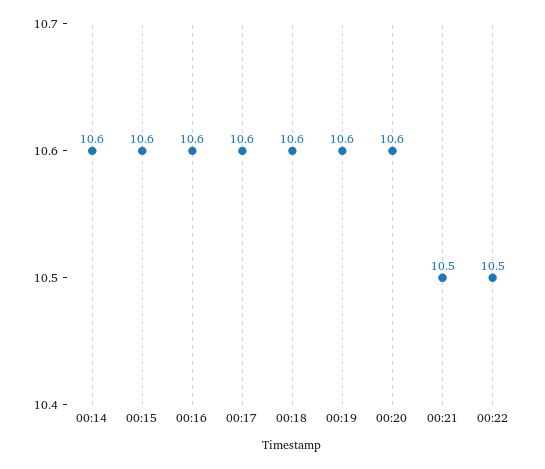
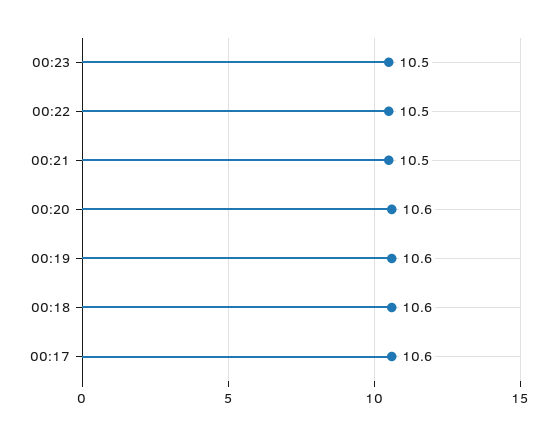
00:14: 10.6 -> none
00:15: 10.6 -> none
00:16: 10.6 -> none
00:23: none -> 10.5

